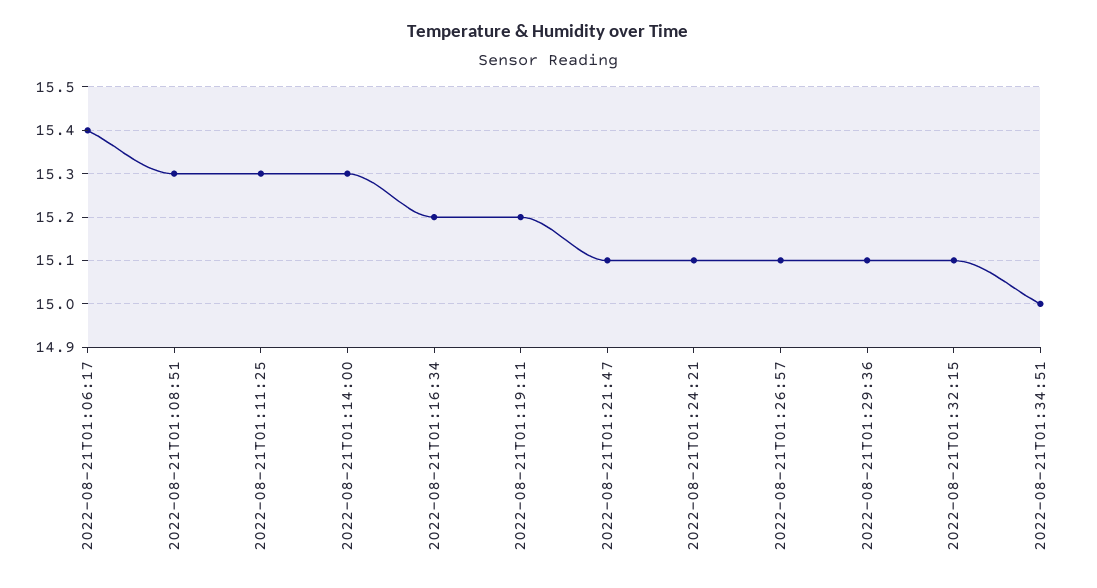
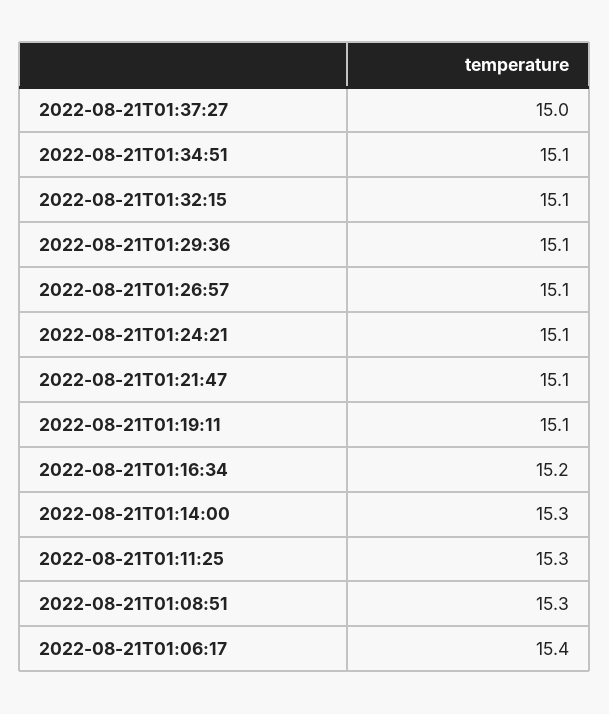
2022-08-21T01:19:11: 15.2 -> 15.1
2022-08-21T01:34:51: 15 -> 15.1
2022-08-21T01:37:27: none -> 15

